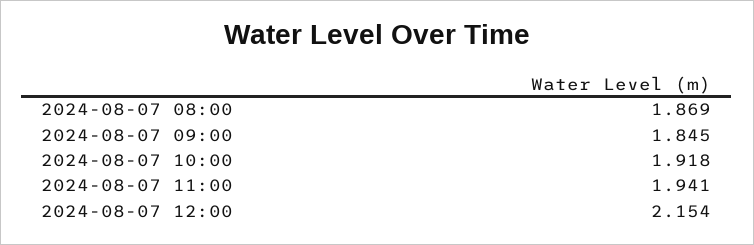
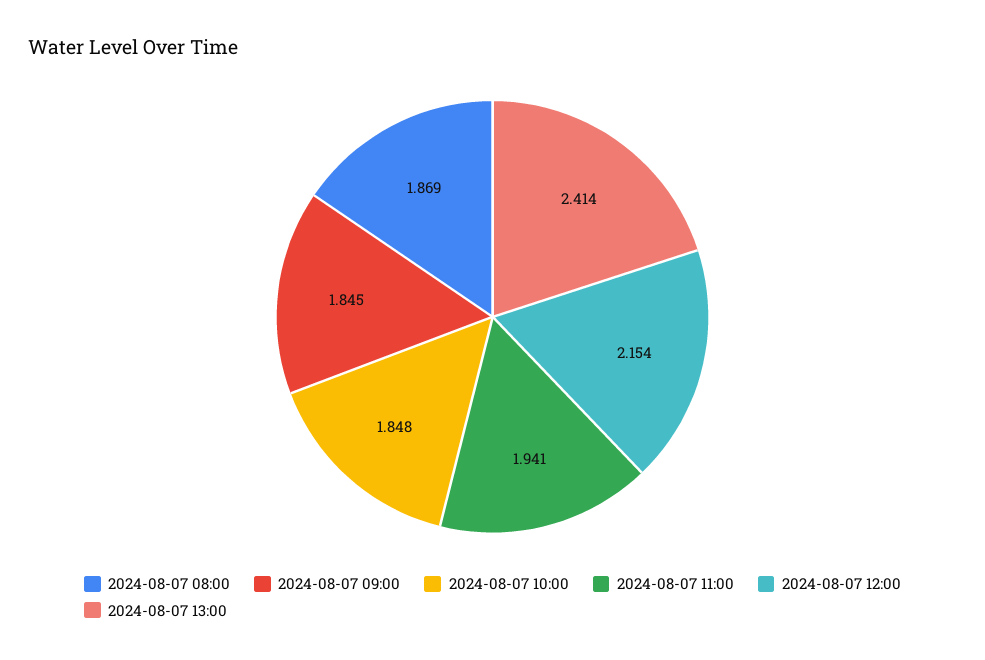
2024-08-07 10:00: 1.918 -> 1.848
2024-08-07 13:00: none -> 2.414

